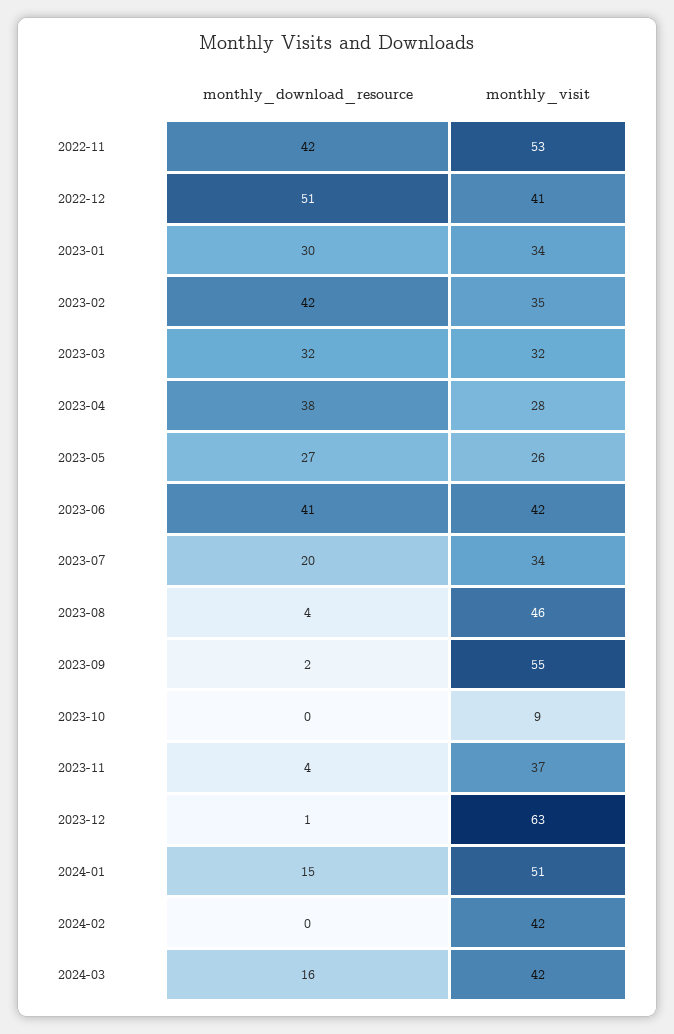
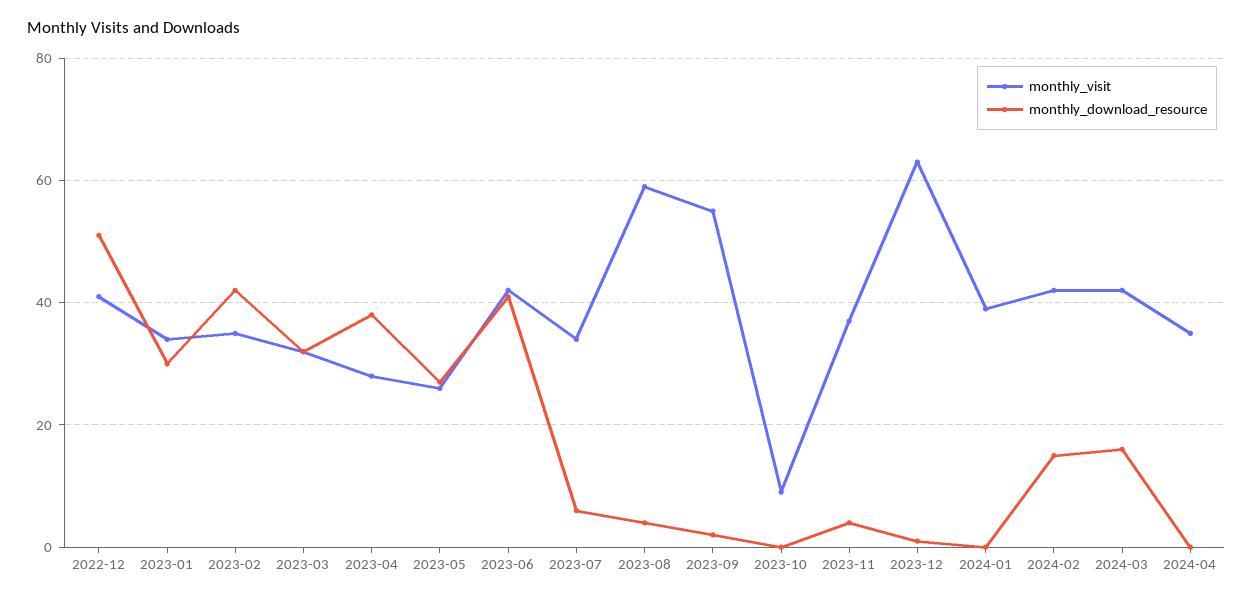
monthly_download_resource, 2022-11: 42 -> none
monthly_visit, 2022-11: 53 -> none
monthly_download_resource, 2023-07: 20 -> 5
monthly_visit, 2023-08: 46 -> 60
monthly_download_resource, 2024-01: 15 -> 0
monthly_visit, 2024-01: 51 -> 40
monthly_download_resource, 2024-02: 0 -> 15
monthly_visit, 2024-04: none -> 35
monthly_download_resource, 2024-04: none -> 0

